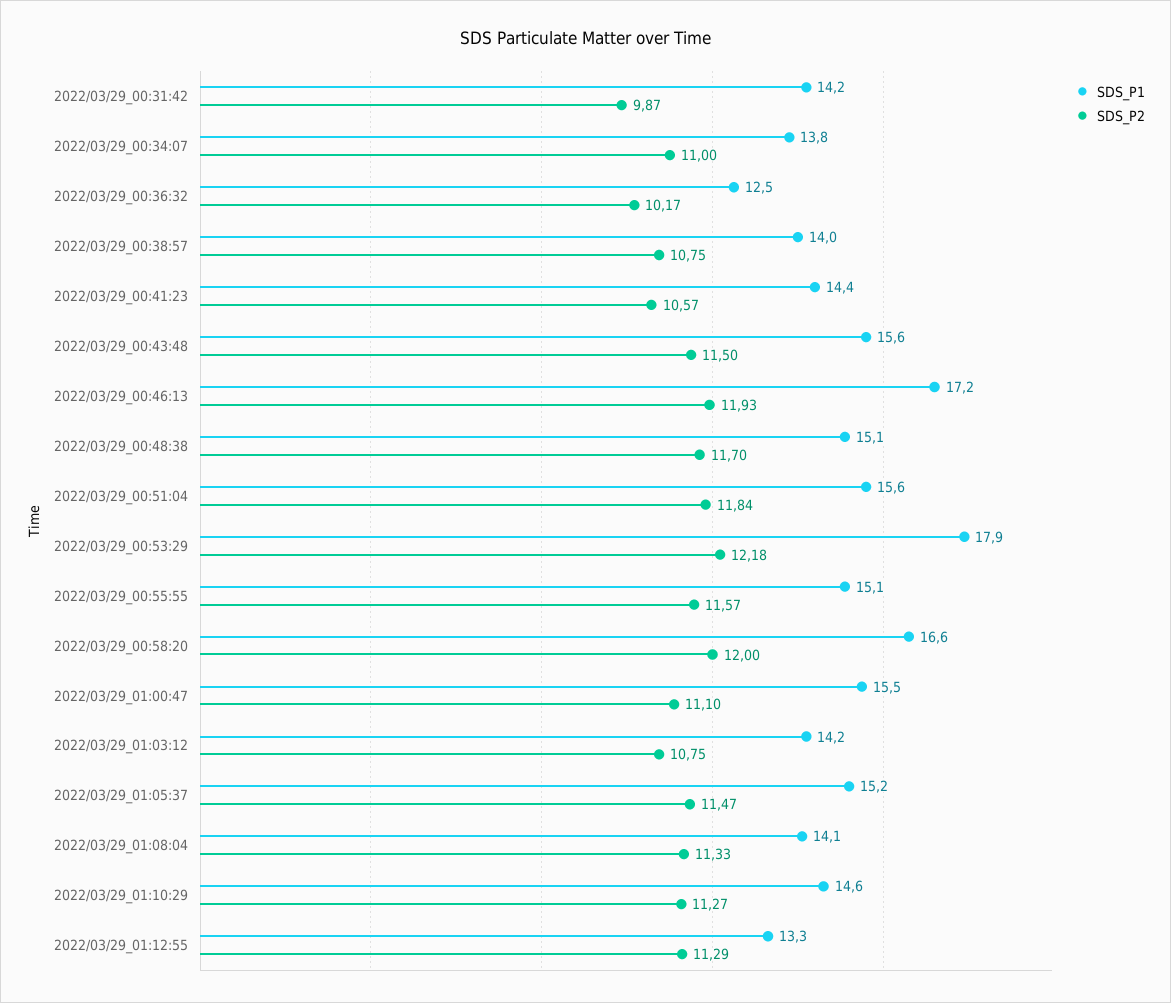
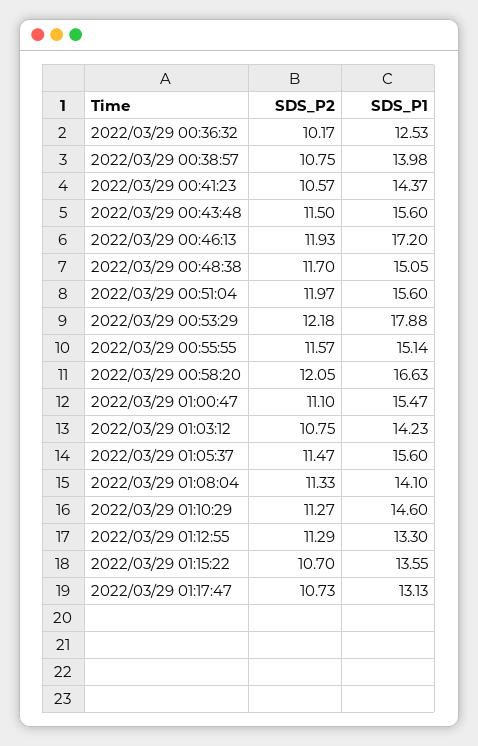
SDS_P1, 2022/03/29_00:31:42: 14.2 -> none
SDS_P2, 2022/03/29_00:31:42: 9.87 -> none
SDS_P1, 2022/03/29_00:34:07: 13.8 -> none
SDS_P2, 2022/03/29_00:34:07: 11 -> none
SDS_P2, 2022/03/29_00:51:04: 11.84 -> 11.97
SDS_P2, 2022/03/29_00:58:20: 12 -> 12.05
SDS_P1, 2022/03/29_01:05:37: 15.2 -> 15.6
SDS_P2, 2022/03/29 01:15:22: none -> 10.7
SDS_P1, 2022/03/29 01:15:22: none -> 13.55
SDS_P2, 2022/03/29 01:17:47: none -> 10.73
SDS_P1, 2022/03/29 01:17:47: none -> 13.13

